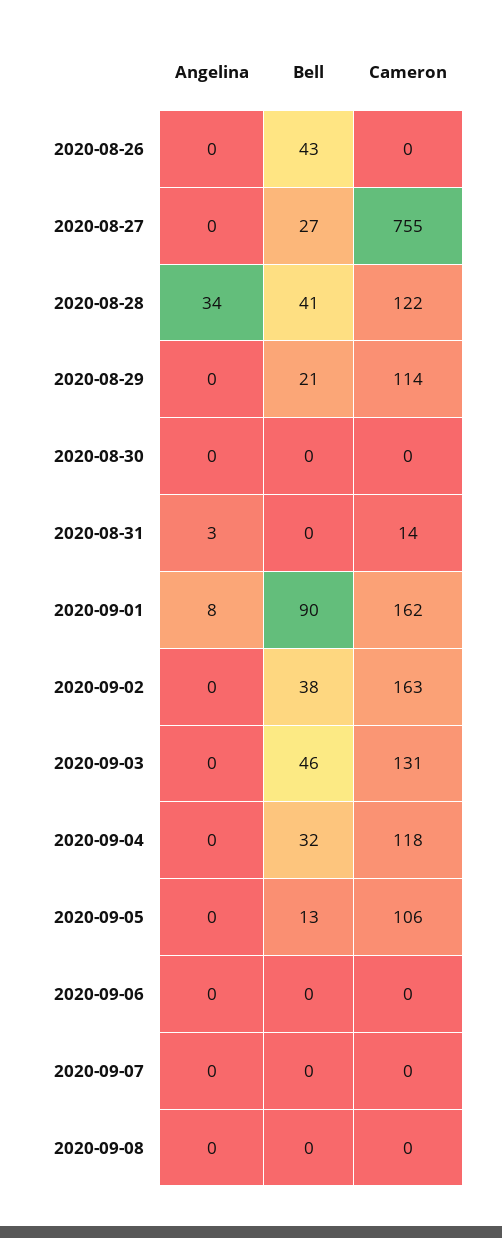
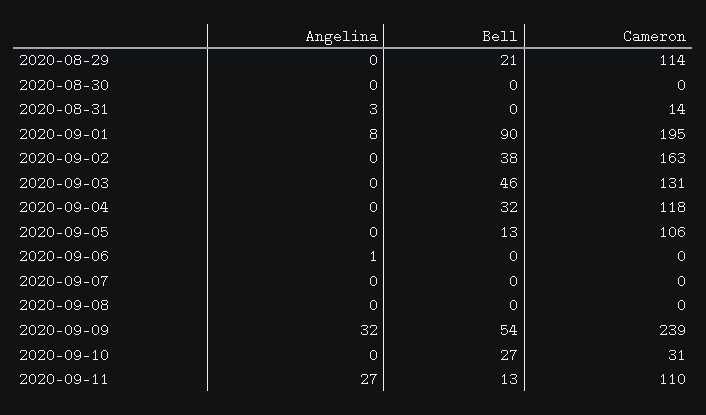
Angelina, 2020-08-26: 0 -> none
Bell, 2020-08-26: 43 -> none
Cameron, 2020-08-26: 0 -> none
Angelina, 2020-08-27: 0 -> none
Bell, 2020-08-27: 27 -> none
Cameron, 2020-08-27: 755 -> none
Angelina, 2020-08-28: 34 -> none
Bell, 2020-08-28: 41 -> none
Cameron, 2020-08-28: 122 -> none
Cameron, 2020-09-01: 162 -> 195
Angelina, 2020-09-06: 0 -> 1
Angelina, 2020-09-09: none -> 32
Bell, 2020-09-09: none -> 54
Cameron, 2020-09-09: none -> 239
Angelina, 2020-09-10: none -> 0
Bell, 2020-09-10: none -> 27
Cameron, 2020-09-10: none -> 31
Angelina, 2020-09-11: none -> 27
Bell, 2020-09-11: none -> 13
Cameron, 2020-09-11: none -> 110

